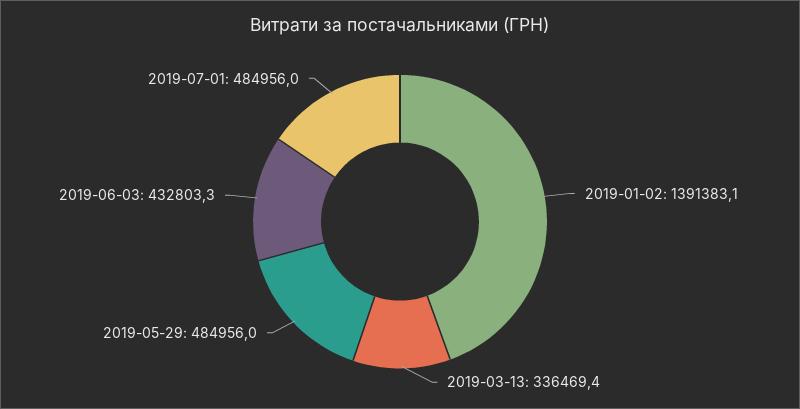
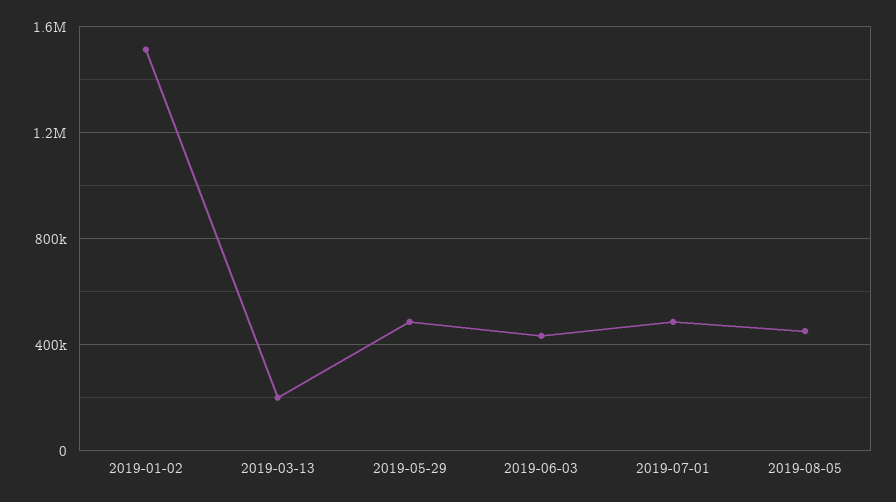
2019-01-02: 1391383.1 -> 1500000
2019-03-13: 336469.4 -> 200000
2019-08-05: none -> 450000

